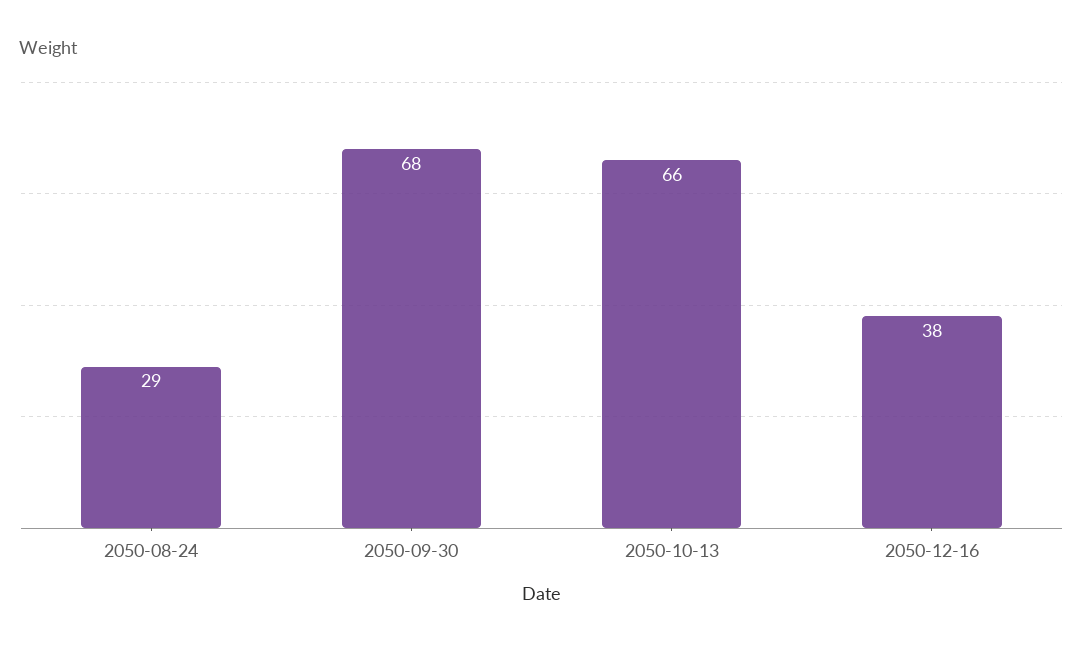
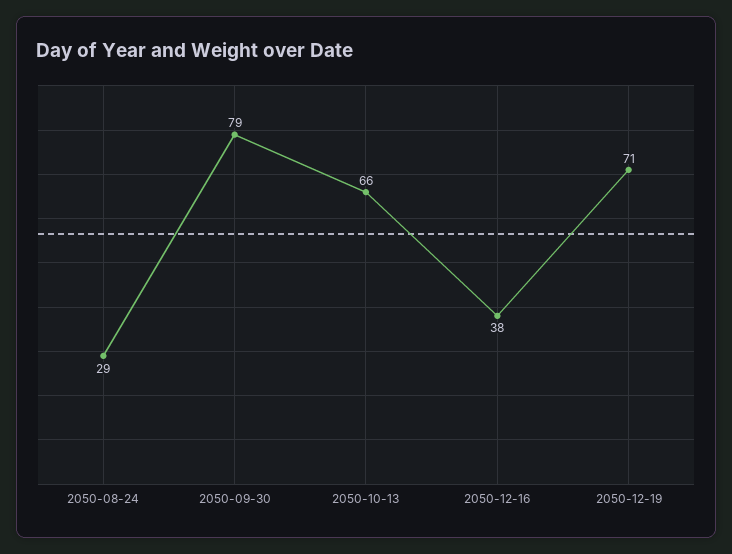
2050-09-30: 68 -> 79
2050-12-19: none -> 71

